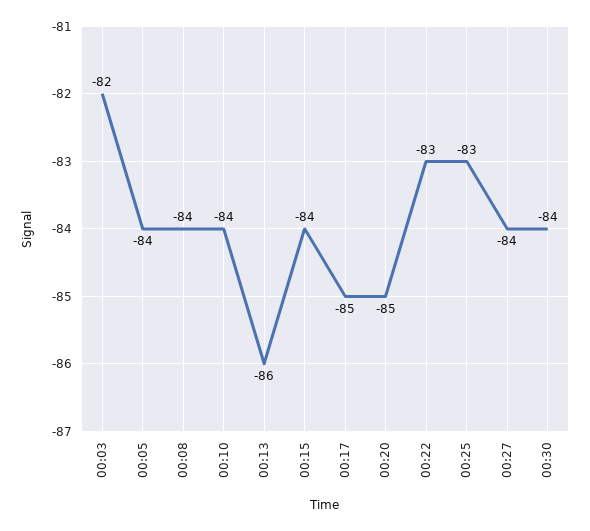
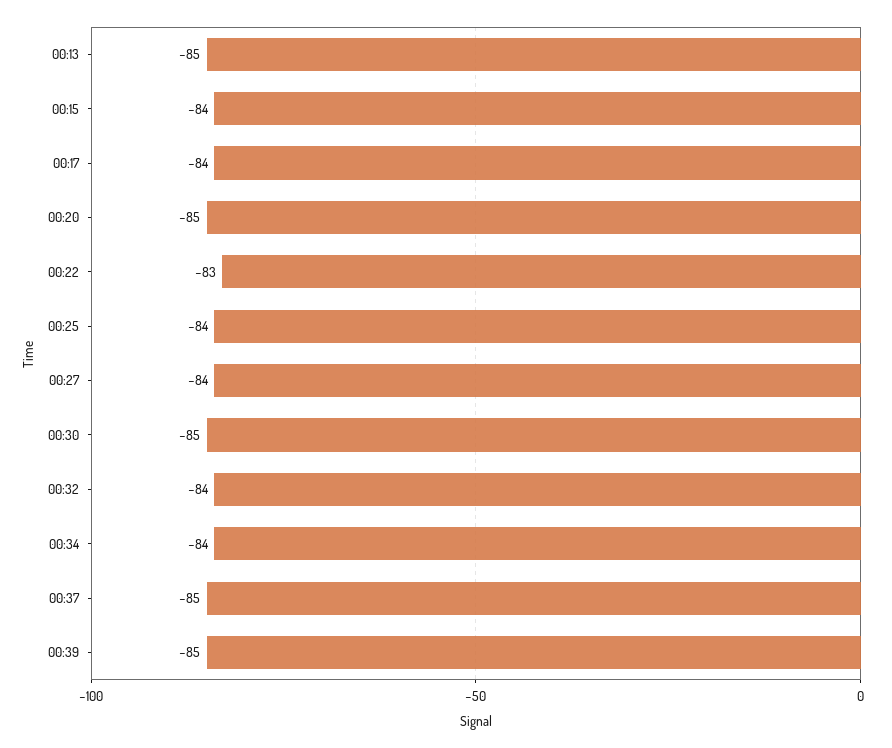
00:03: -82 -> none
00:05: -84 -> none
00:08: -84 -> none
00:10: -84 -> none
00:13: -86 -> -85
00:17: -85 -> -84
00:25: -83 -> -84
00:30: -84 -> -85
00:32: none -> -84
00:34: none -> -84
00:37: none -> -85
00:39: none -> -85

